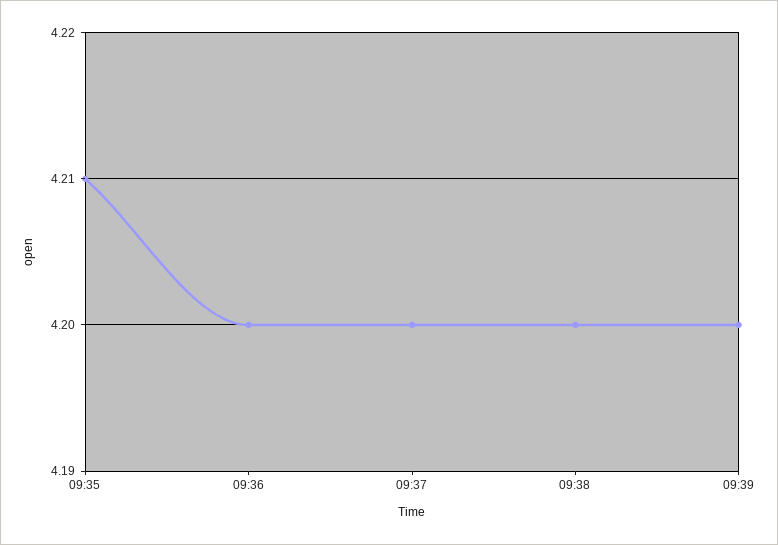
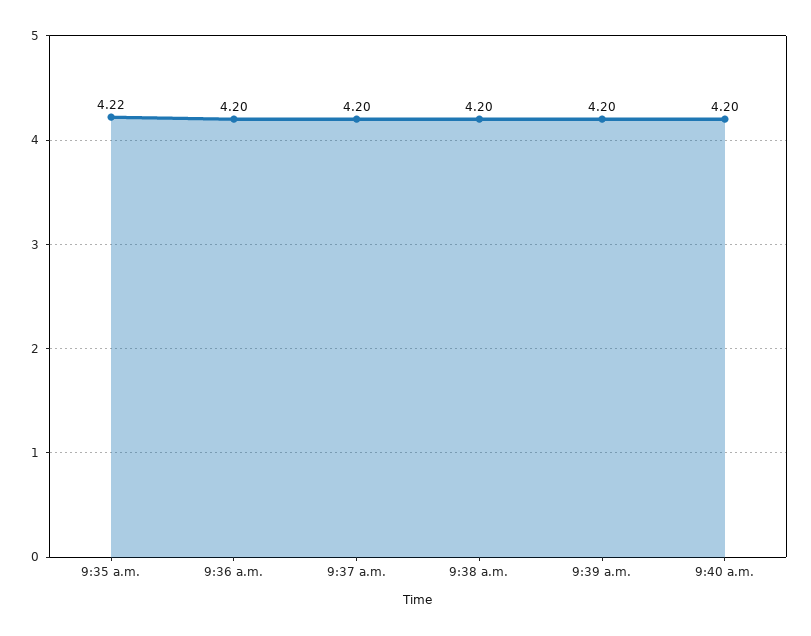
09:35: 4.21 -> 4.22
9:40 a.m.: none -> 4.2

